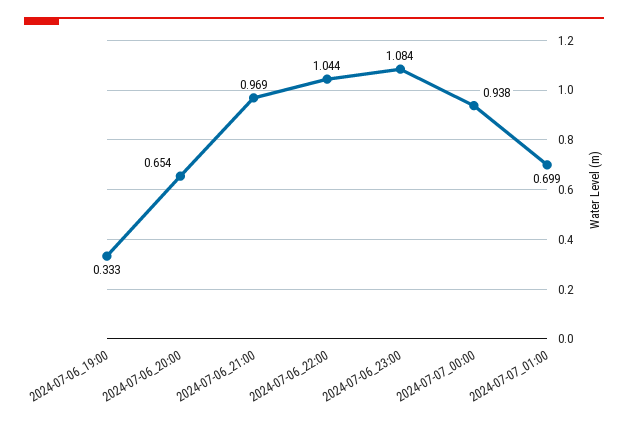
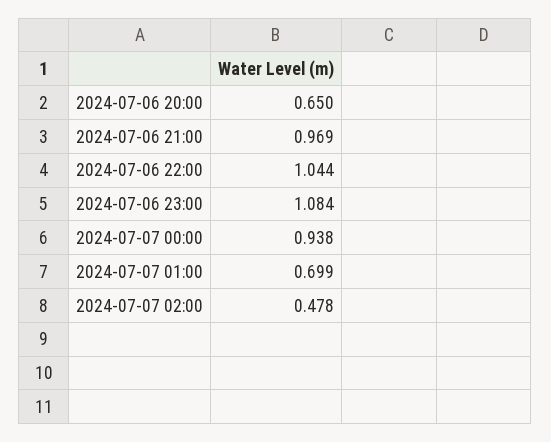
2024-07-06_19:00: 0.333 -> none
2024-07-06_20:00: 0.654 -> 0.65
2024-07-07 02:00: none -> 0.478

